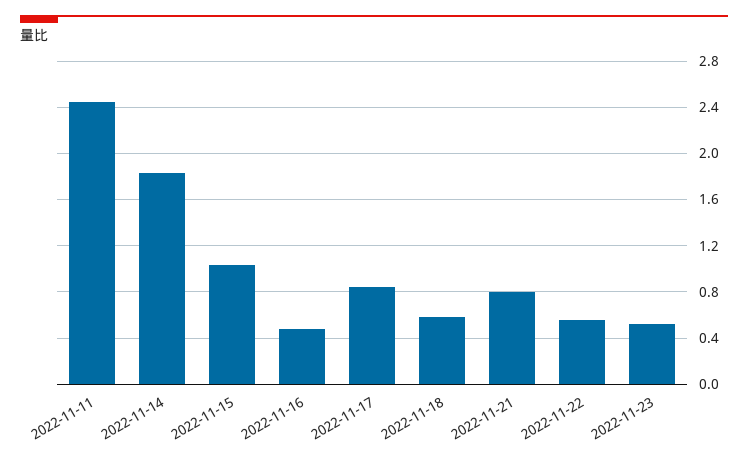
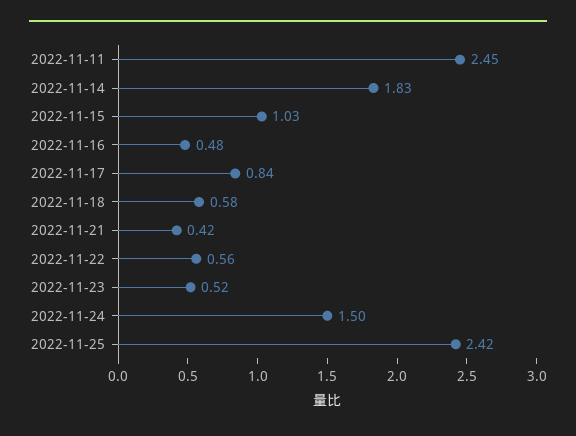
2022-11-21: 0.8 -> 0.42
2022-11-24: none -> 1.5
2022-11-25: none -> 2.42

